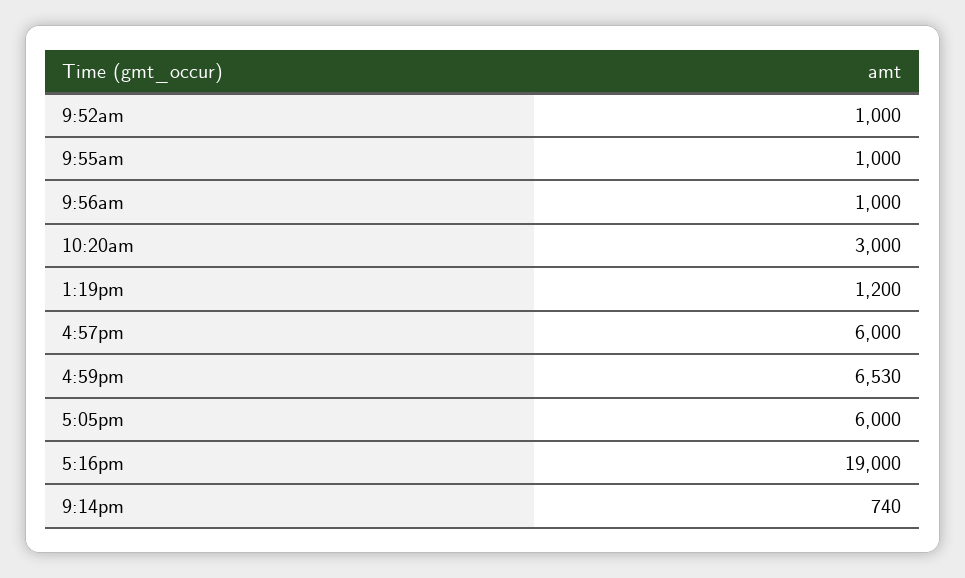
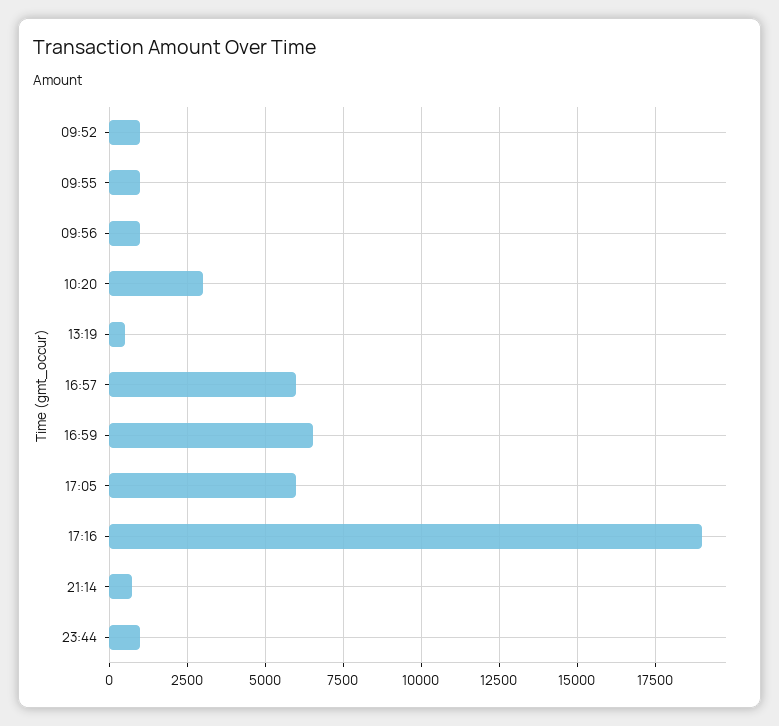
1:19pm: 1200 -> 500
23:44: none -> 1000

